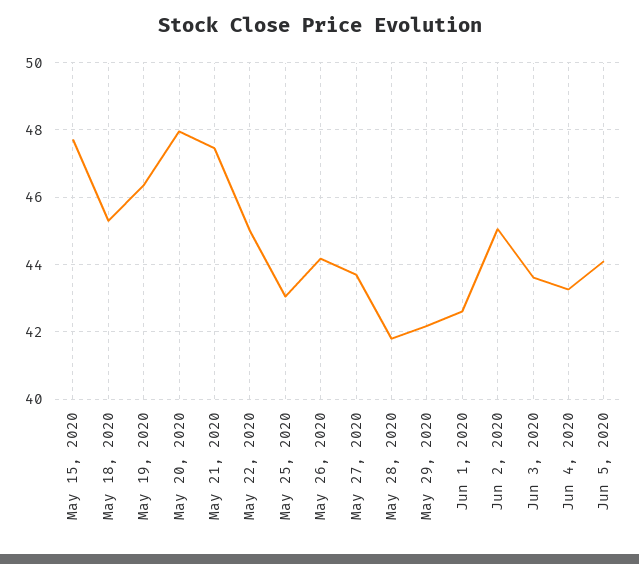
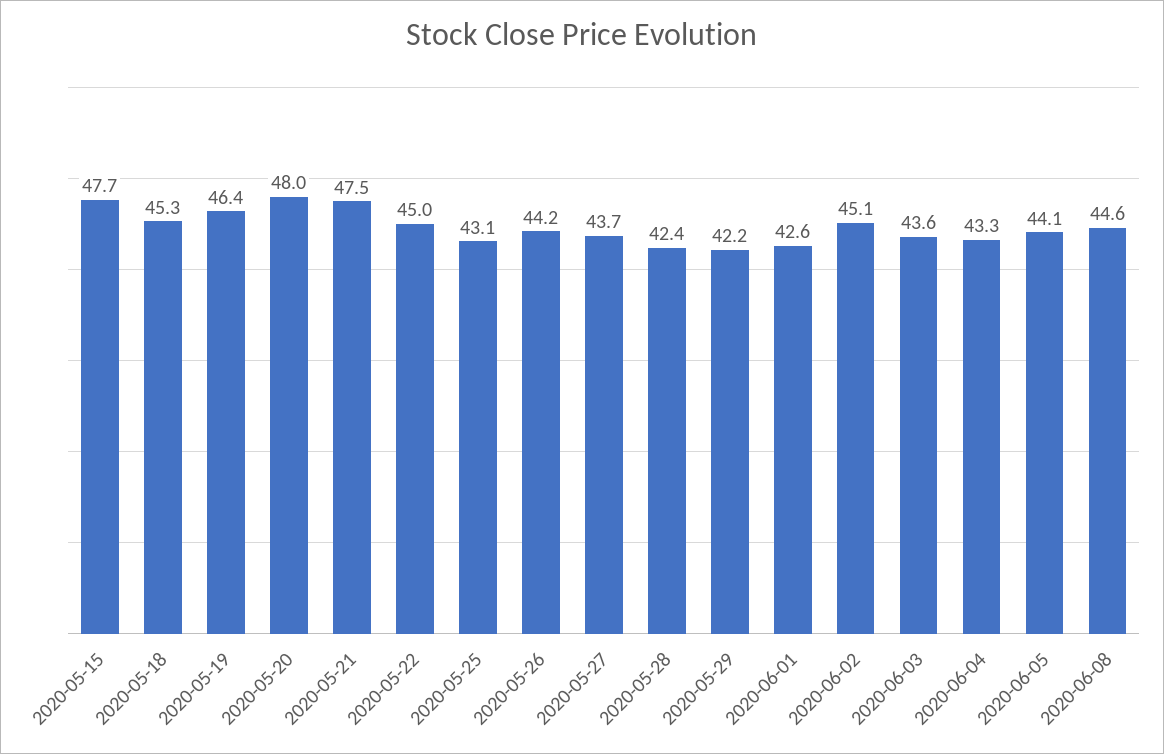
May 28, 2020: 41.8 -> 42.4
2020-06-08: none -> 44.6

